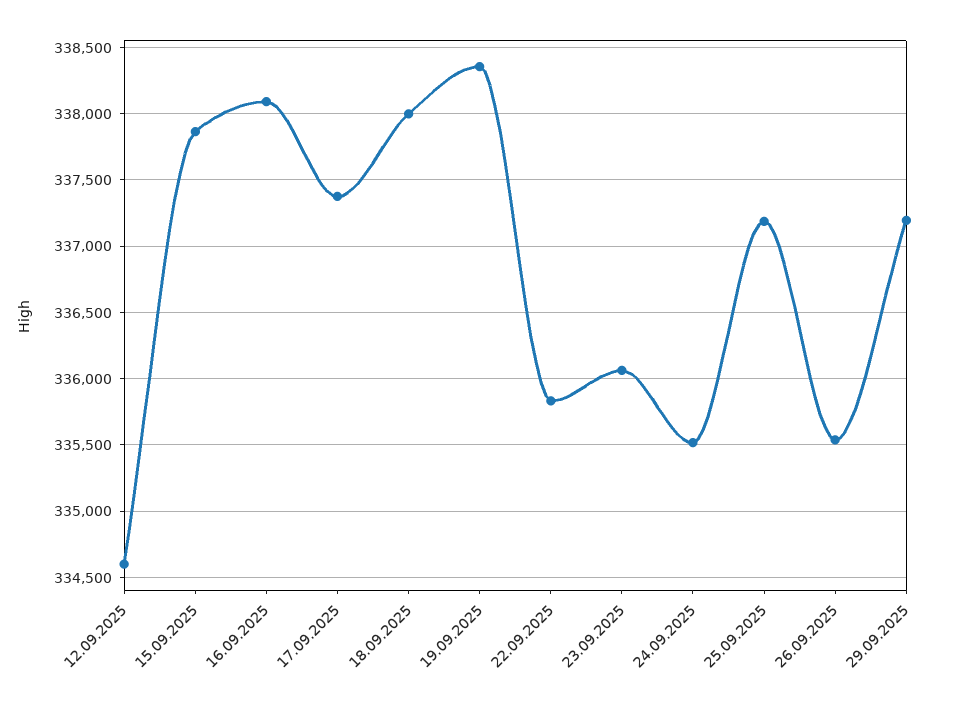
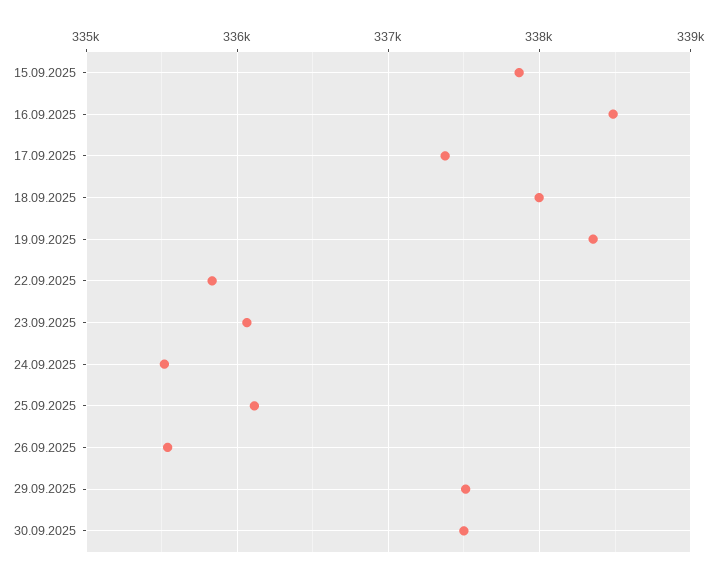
12.09.2025: 334600 -> none
16.09.2025: 338100 -> 338500
25.09.2025: 337200 -> 336100
29.09.2025: 337200 -> 337500
30.09.2025: none -> 337500

